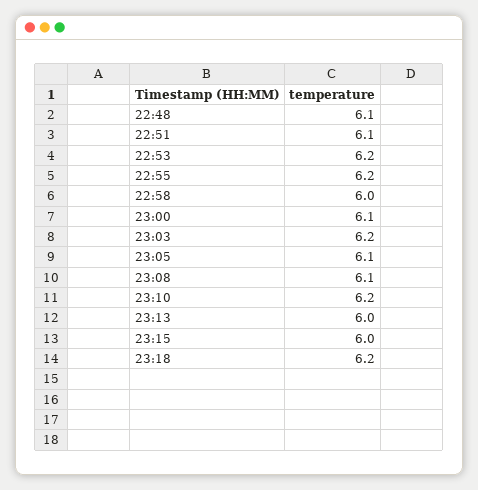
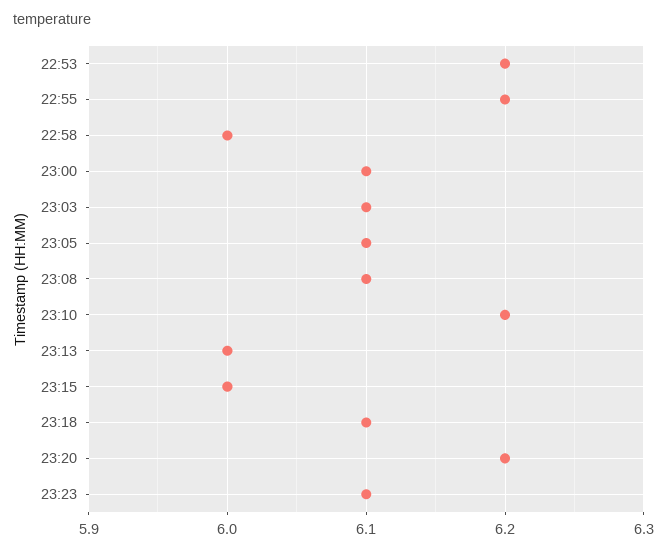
22:48: 6.1 -> none
22:51: 6.1 -> none
23:03: 6.2 -> 6.1
23:18: 6.2 -> 6.1
23:20: none -> 6.2
23:23: none -> 6.1

